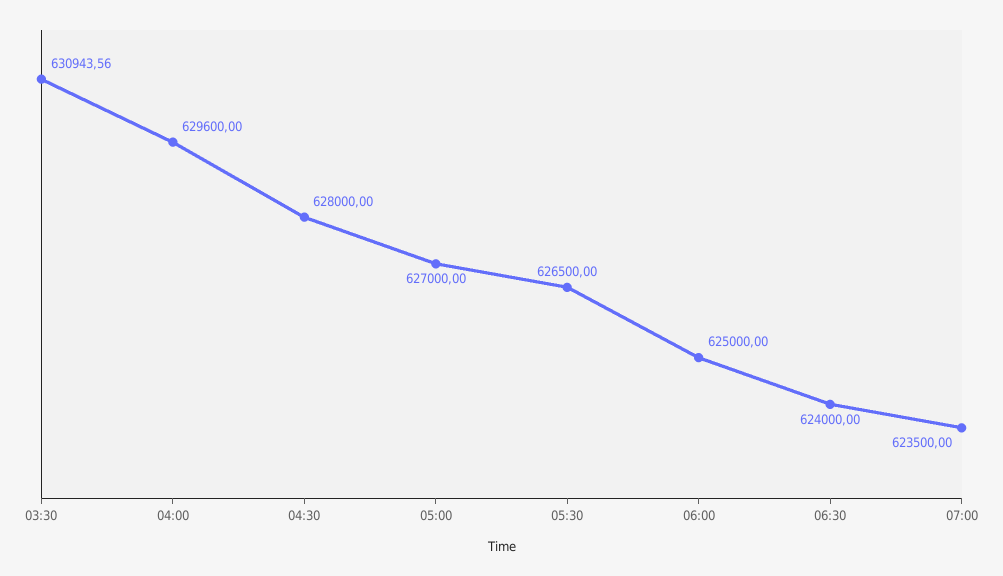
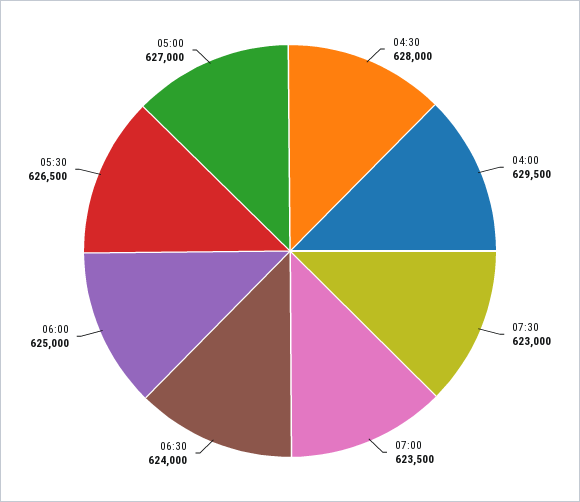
03:30: 630943.56 -> none
04:00: 629600 -> 629500
07:30: none -> 623000

